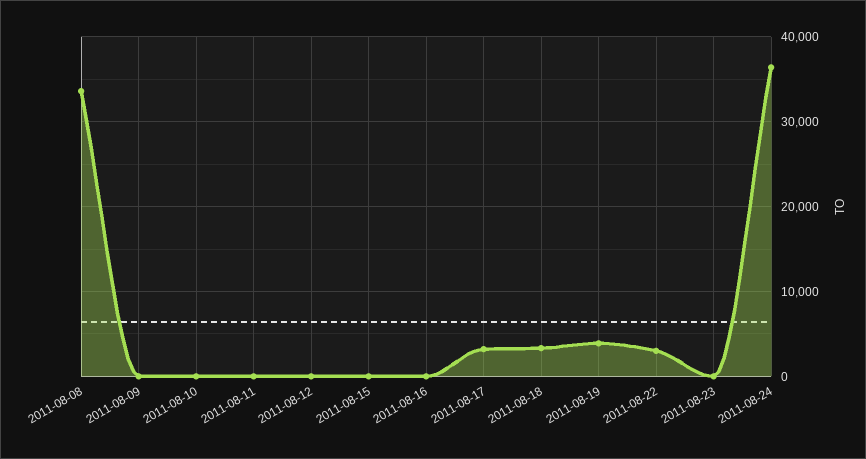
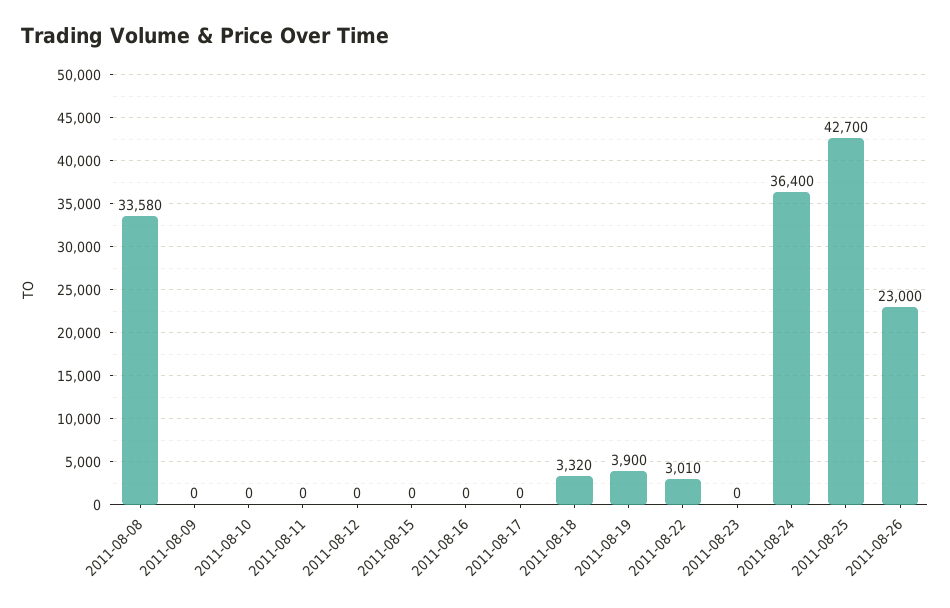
2011-08-17: 3000 -> 0
2011-08-25: none -> 42700
2011-08-26: none -> 23000

